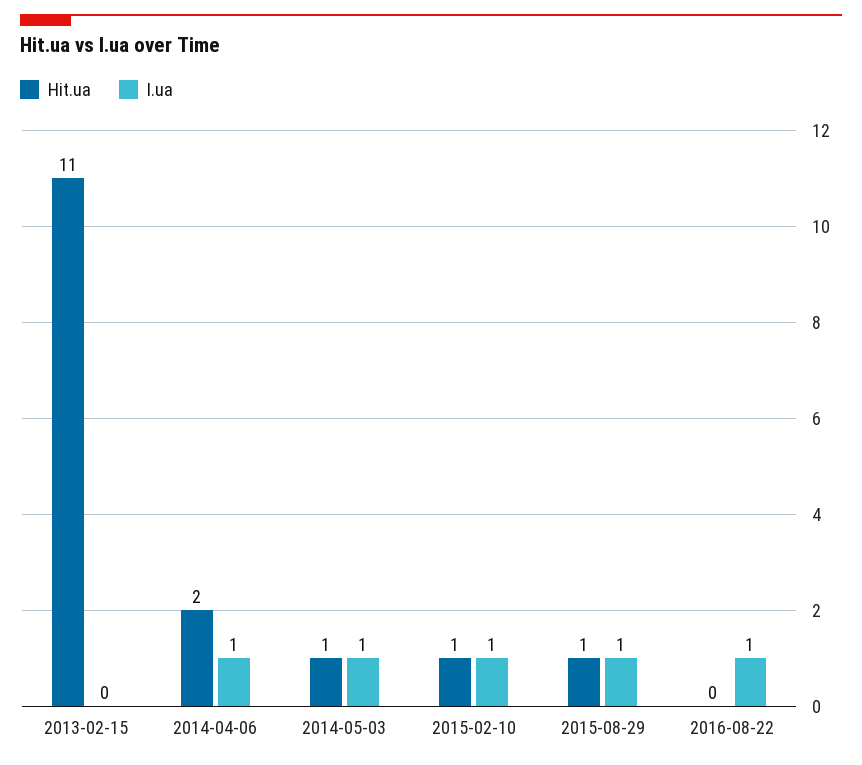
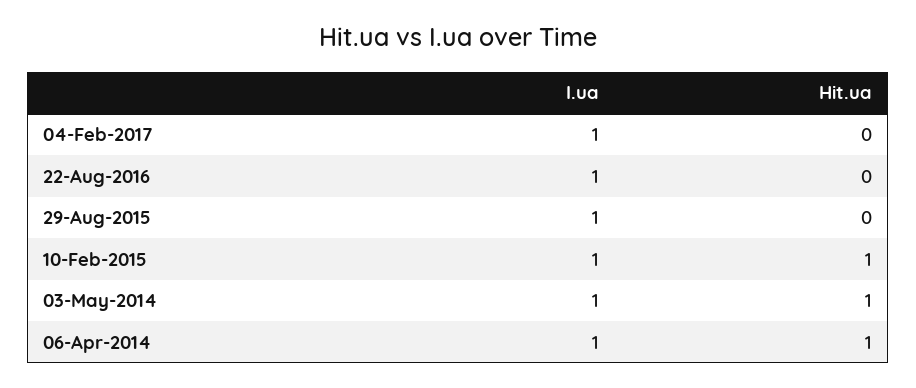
Hit.ua, 2013-02-15: 11 -> none
I.ua, 2013-02-15: 0 -> none
Hit.ua, 2014-04-06: 2 -> 1
Hit.ua, 2015-08-29: 1 -> 0
I.ua, 04-Feb-2017: none -> 1
Hit.ua, 04-Feb-2017: none -> 0

